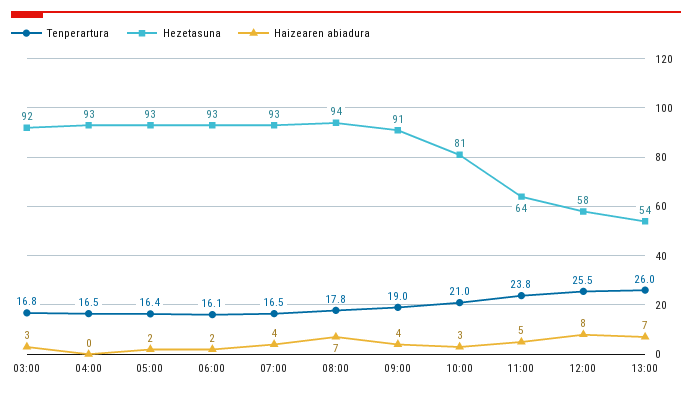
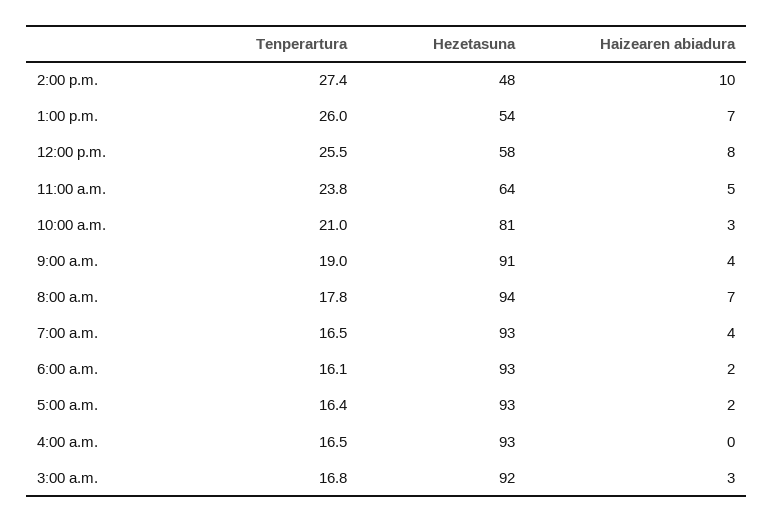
Tenperartura, 2:00 p.m.: none -> 27.4
Hezetasuna, 2:00 p.m.: none -> 48
Haizearen abiadura, 2:00 p.m.: none -> 10

